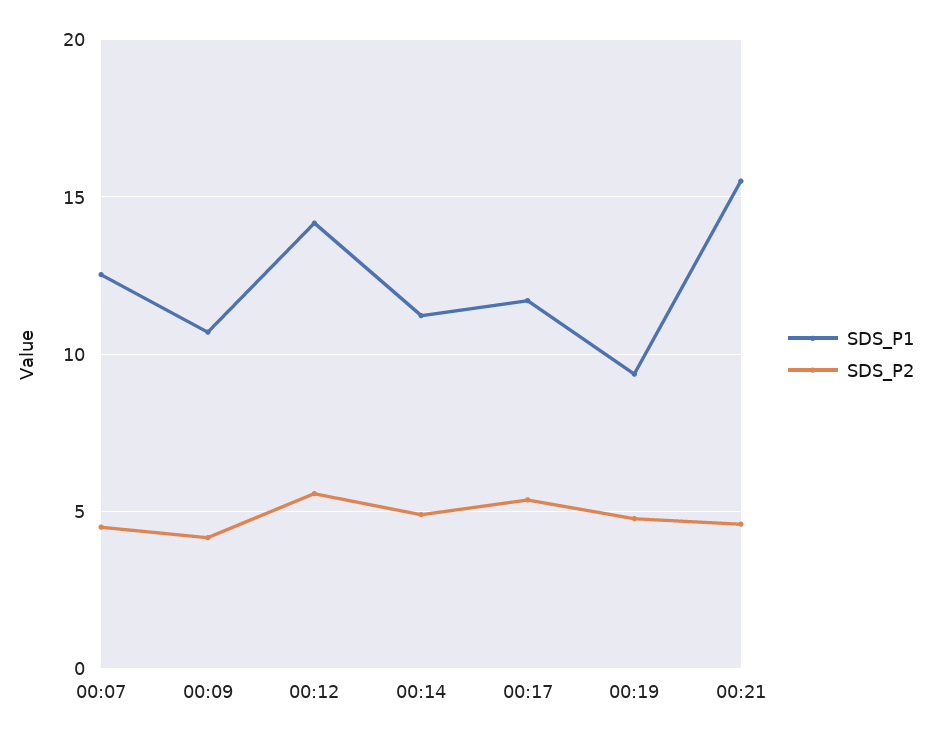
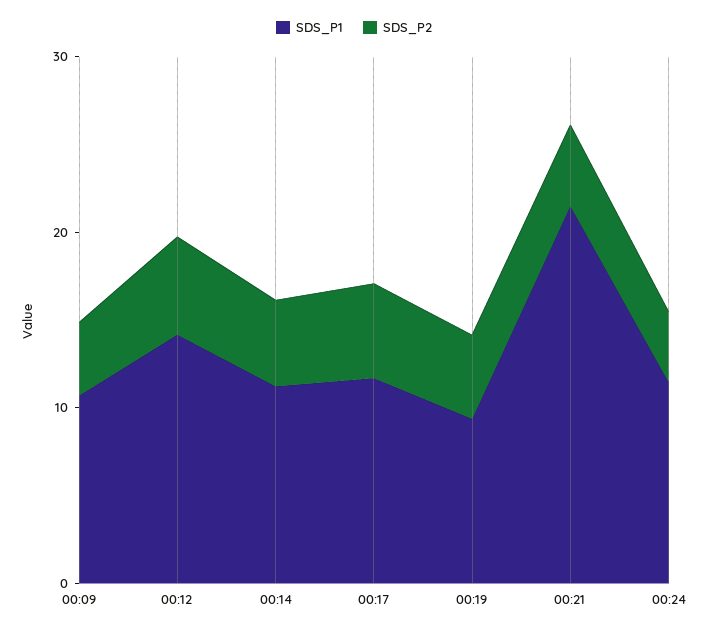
SDS_P1, 00:07: 12.5 -> none
SDS_P2, 00:07: 4.5 -> none
SDS_P1, 00:21: 15.5 -> 22
SDS_P1, 00:24: none -> 12
SDS_P2, 00:24: none -> 4

